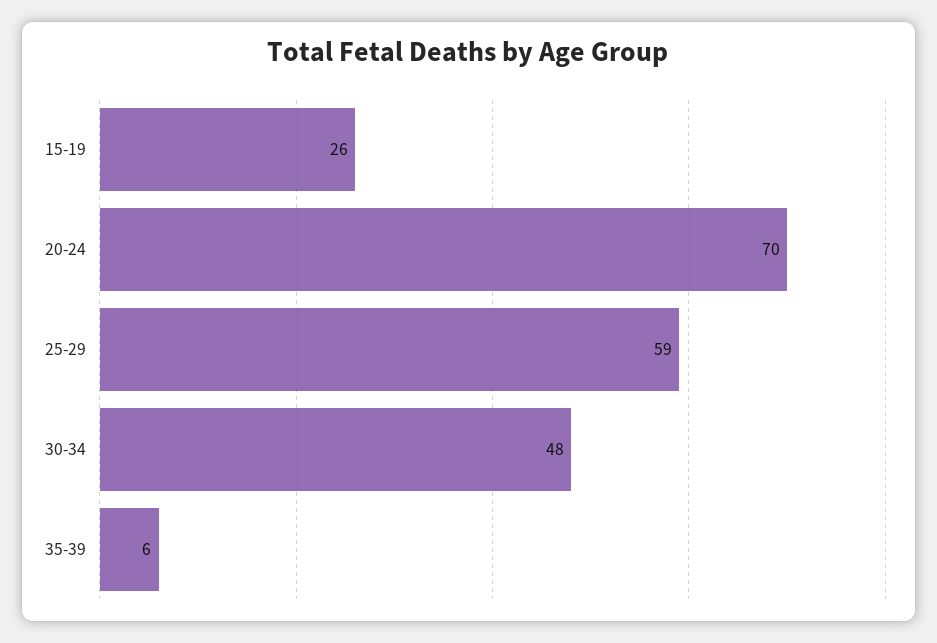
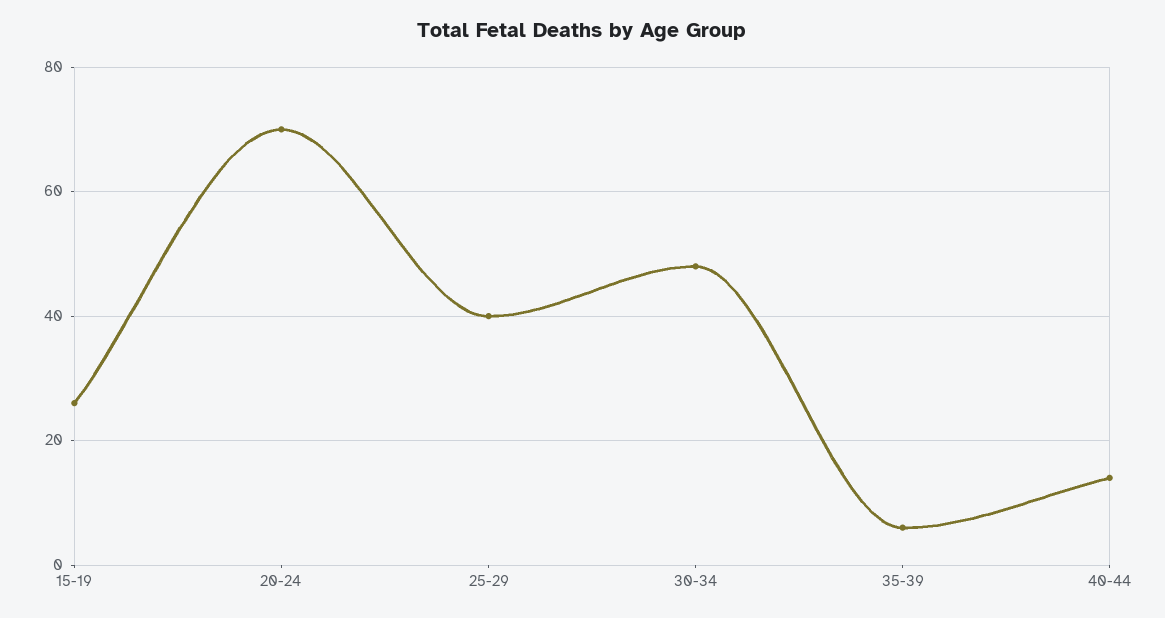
25-29: 59 -> 40
40-44: none -> 15

